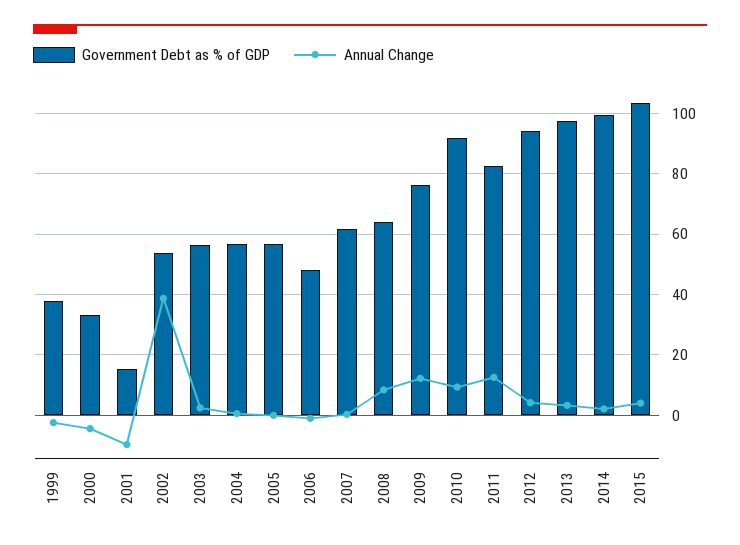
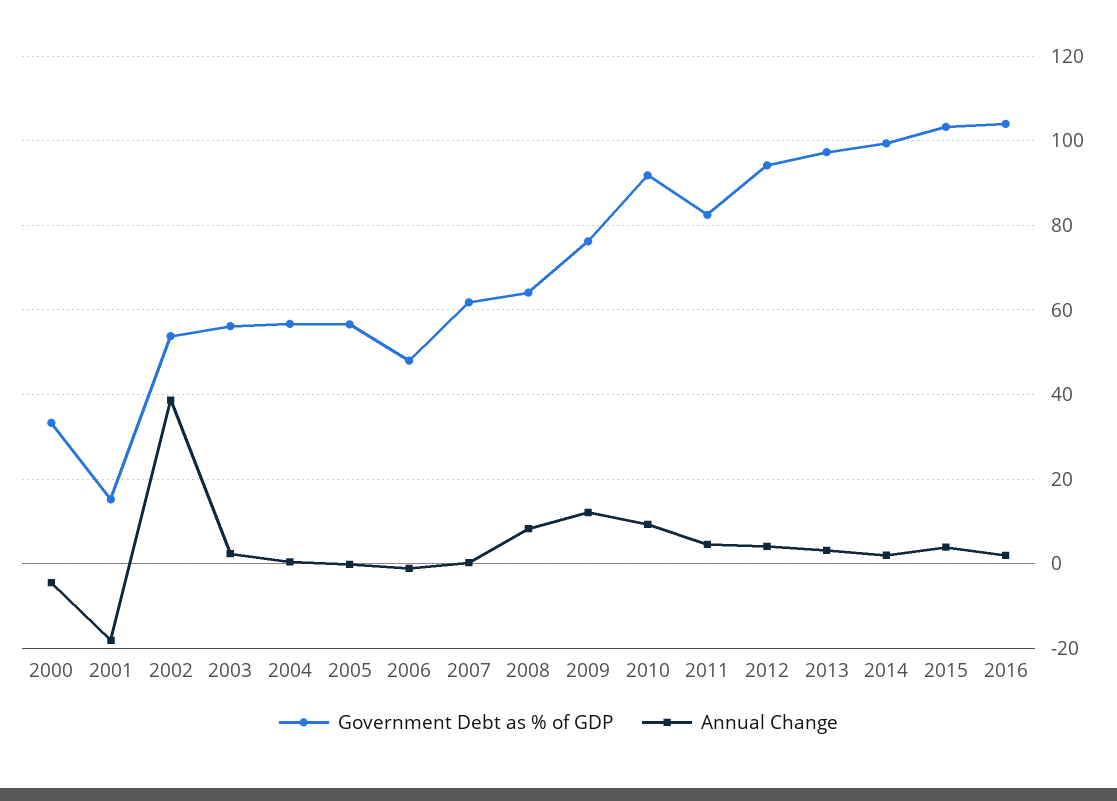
Government Debt as % of GDP, 1999: 38 -> none
Annual Change, 1999: -2 -> none
Annual Change, 2001: -10 -> -18
Annual Change, 2011: 12 -> 4
Government Debt as % of GDP, 2016: none -> 104
Annual Change, 2016: none -> 2

